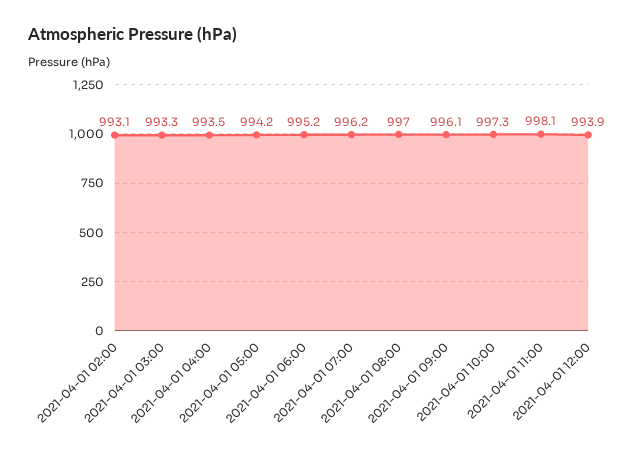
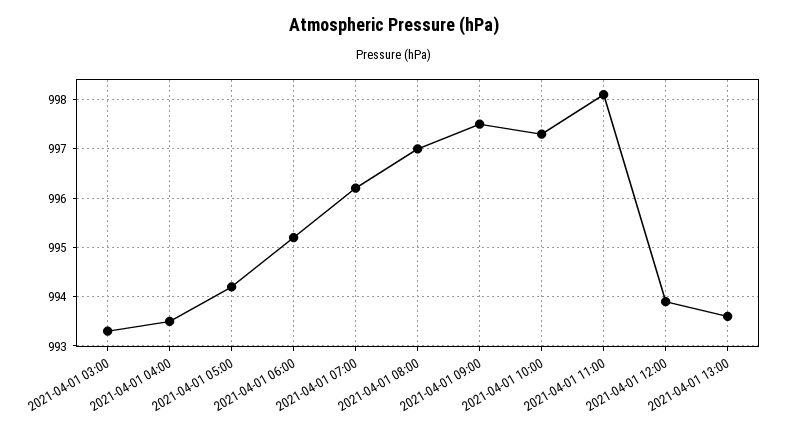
2021-04-01 02:00: 993.1 -> none
2021-04-01 09:00: 996.1 -> 997.5
2021-04-01 13:00: none -> 993.5

